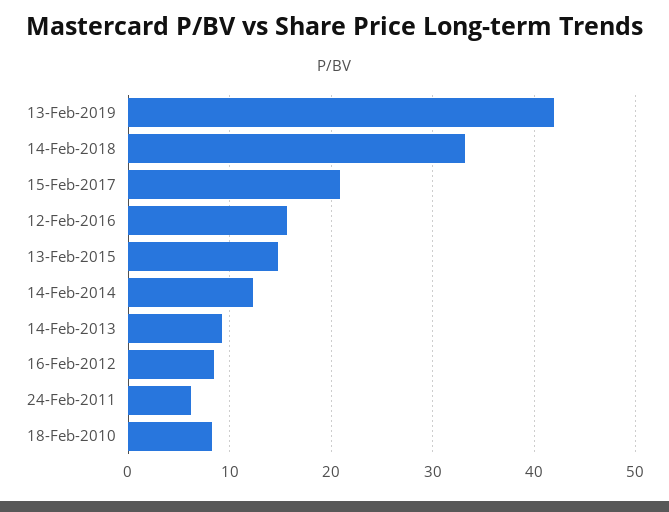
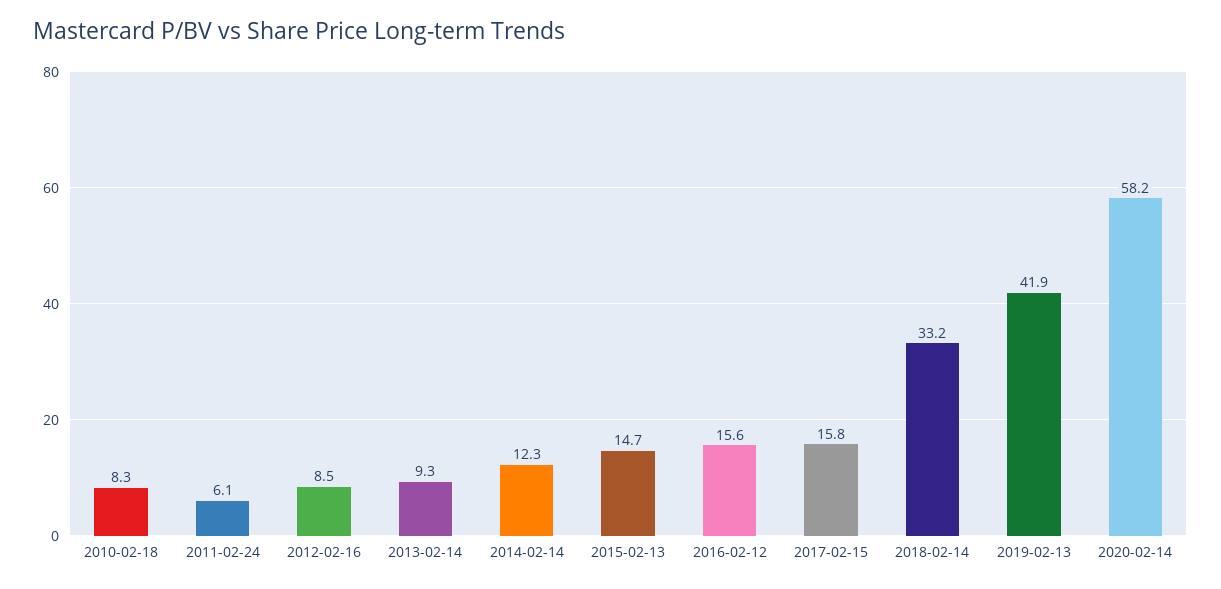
15-Feb-2017: 21 -> 15.8
2020-02-14: none -> 58.2

